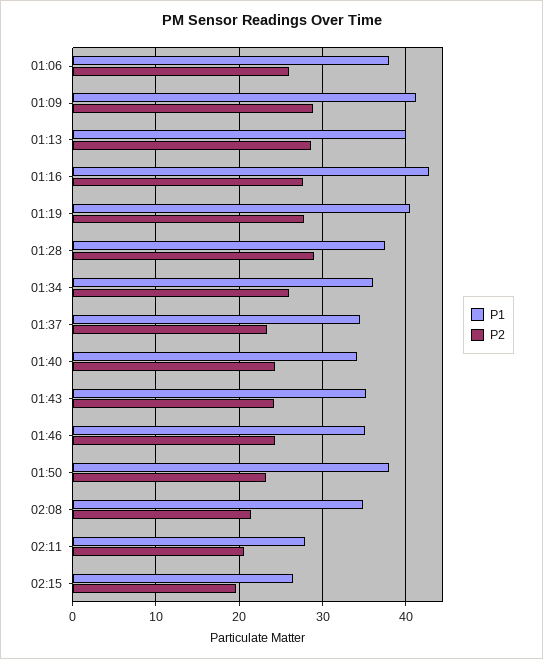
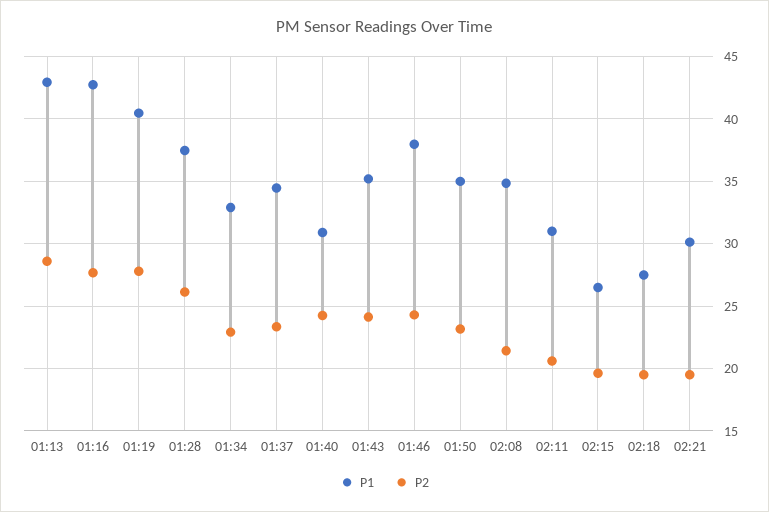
P1, 01:06: 38 -> none
P2, 01:06: 26 -> none
P1, 01:09: 41 -> none
P2, 01:09: 29 -> none
P1, 01:13: 40 -> 43
P2, 01:28: 29 -> 26
P1, 01:34: 36 -> 33
P2, 01:34: 26 -> 23
P1, 01:40: 34 -> 31
P1, 01:46: 35 -> 38
P1, 01:50: 38 -> 35
P1, 02:11: 28 -> 31
P1, 02:18: none -> 27.5
P2, 02:18: none -> 19.5
P1, 02:21: none -> 30
P2, 02:21: none -> 19.5

